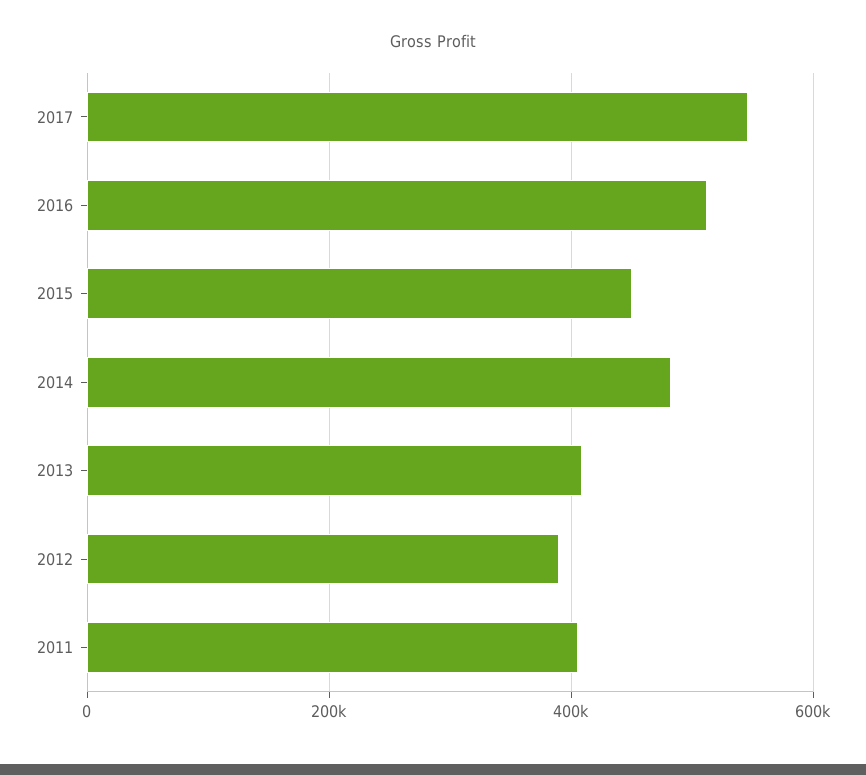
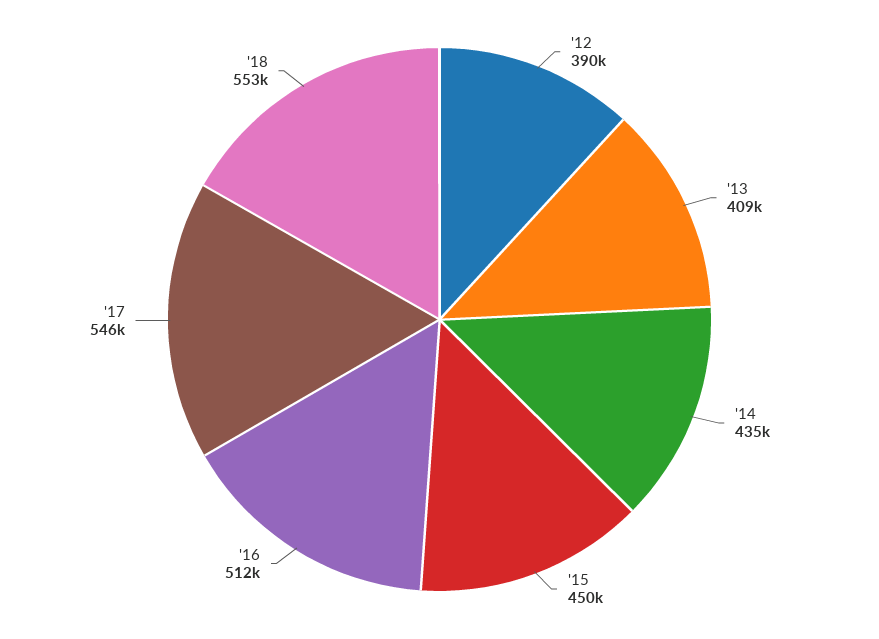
2014: 480000 -> 435000
2011: 400000 -> none
'18: none -> 553000

